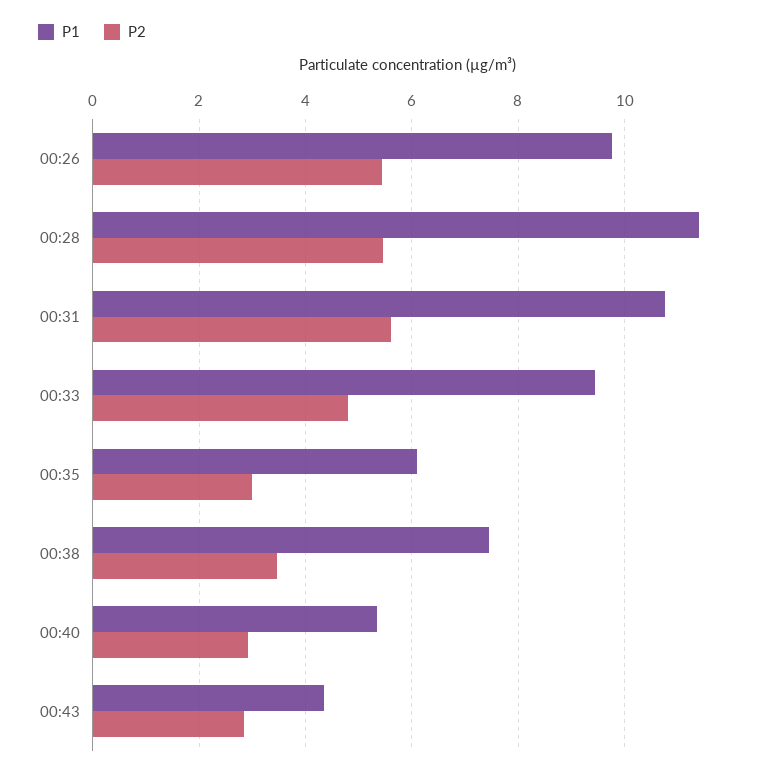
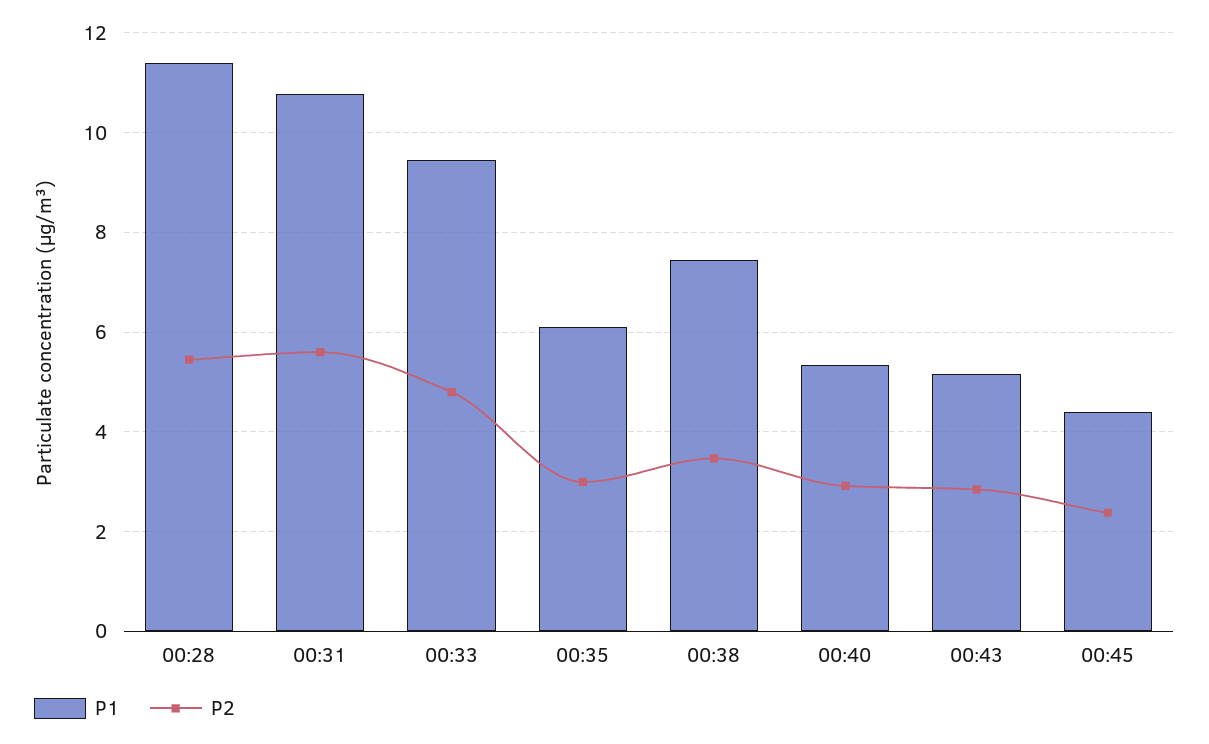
P1, 00:26: 9.8 -> none
P2, 00:26: 5.4 -> none
P1, 00:43: 4.4 -> 5.2
P1, 00:45: none -> 4.4
P2, 00:45: none -> 2.4

